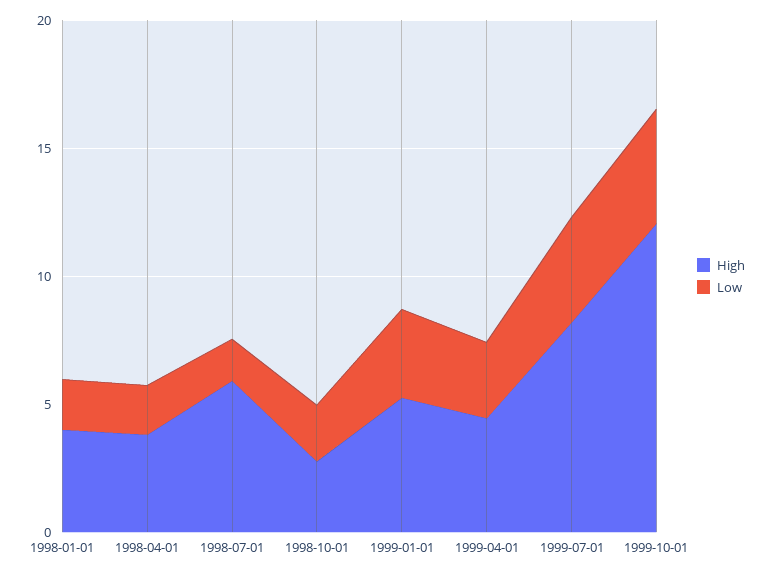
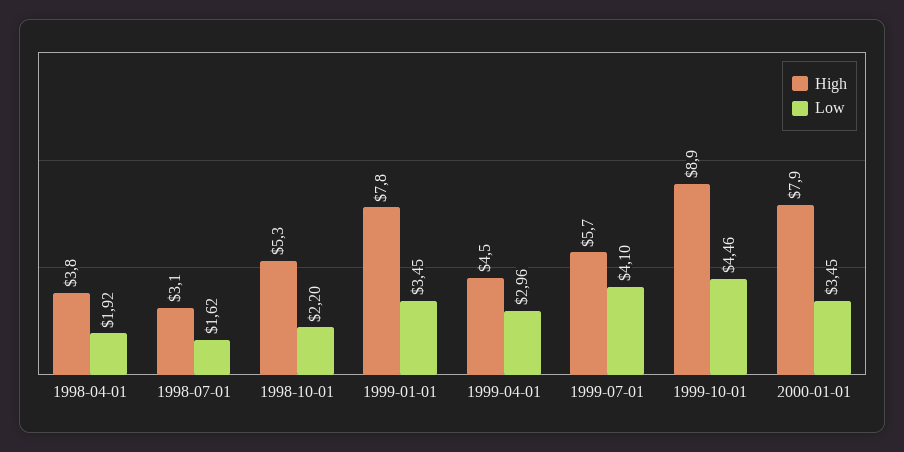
High, 1998-01-01: 4 -> none
Low, 1998-01-01: 2 -> none
High, 1998-07-01: 6 -> 3.1
High, 1998-10-01: 3 -> 5.3
High, 1999-01-01: 5 -> 7.8
High, 1999-07-01: 8 -> 5.7
High, 1999-10-01: 12 -> 8.9
High, 2000-01-01: none -> 7.9
Low, 2000-01-01: none -> 3.45

